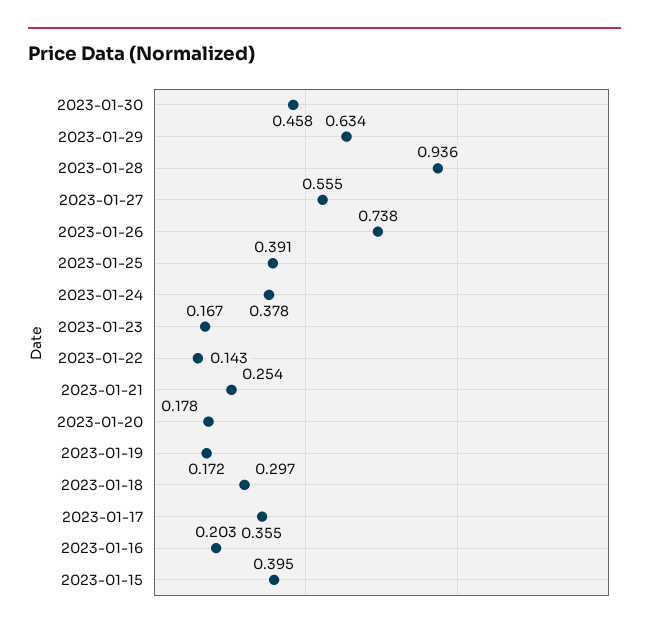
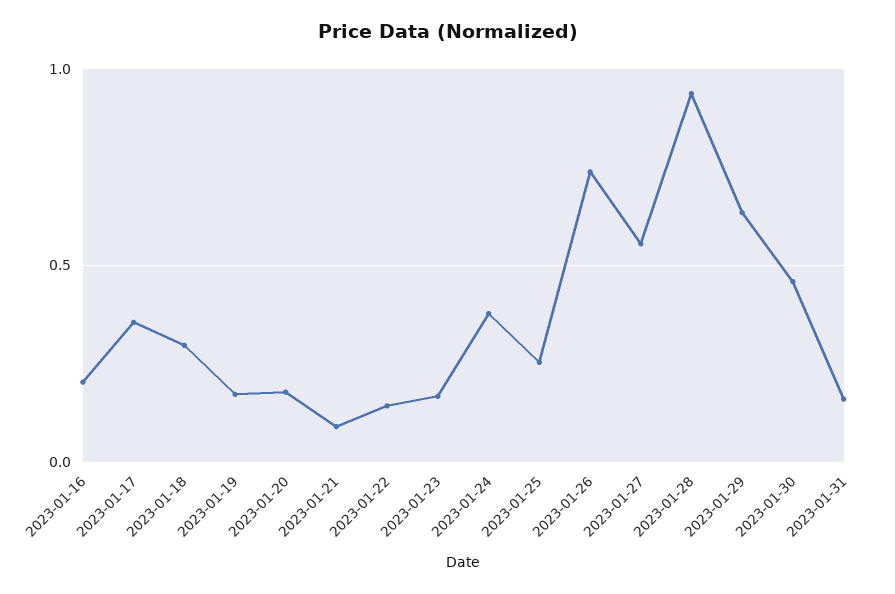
2023-01-25: 0.391 -> 0.25
2023-01-21: 0.254 -> 0.1
2023-01-15: 0.395 -> none
2023-01-31: none -> 0.15

